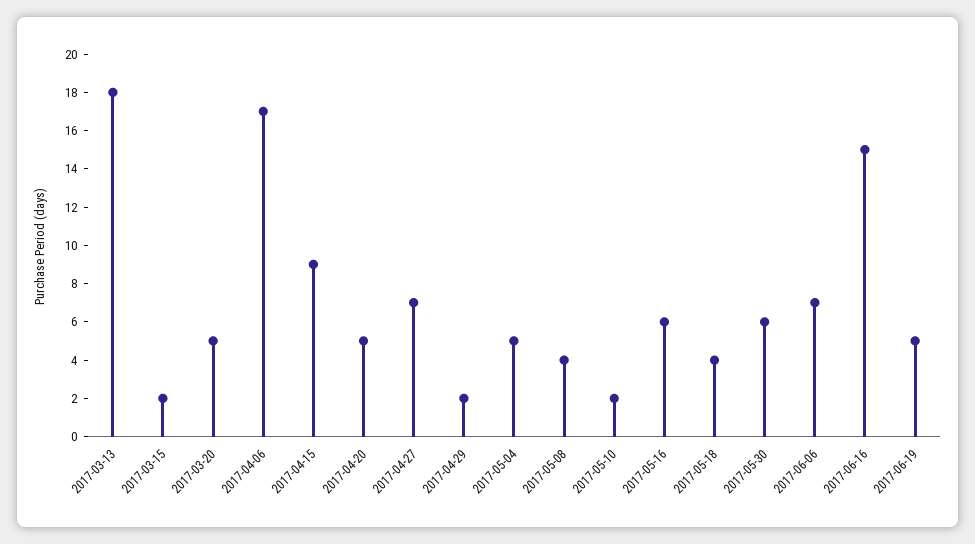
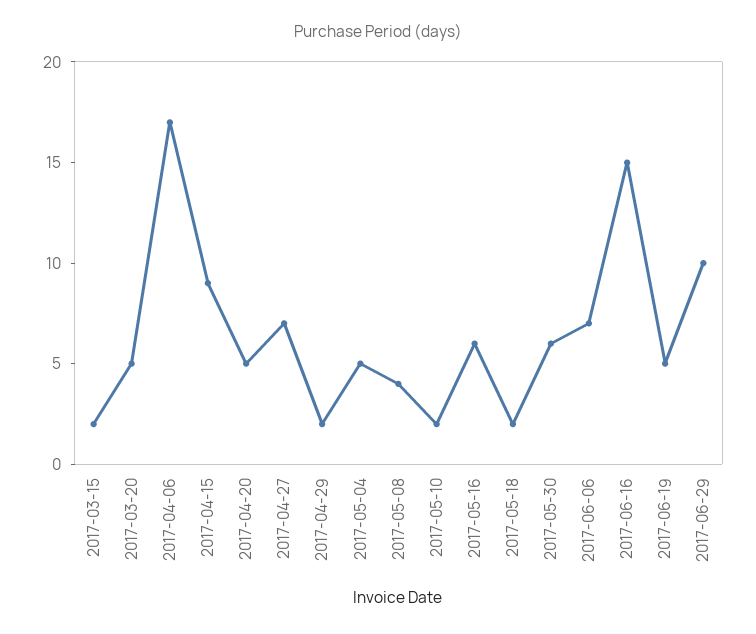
2017-03-13: 18 -> none
2017-05-18: 4 -> 2
2017-06-29: none -> 10

